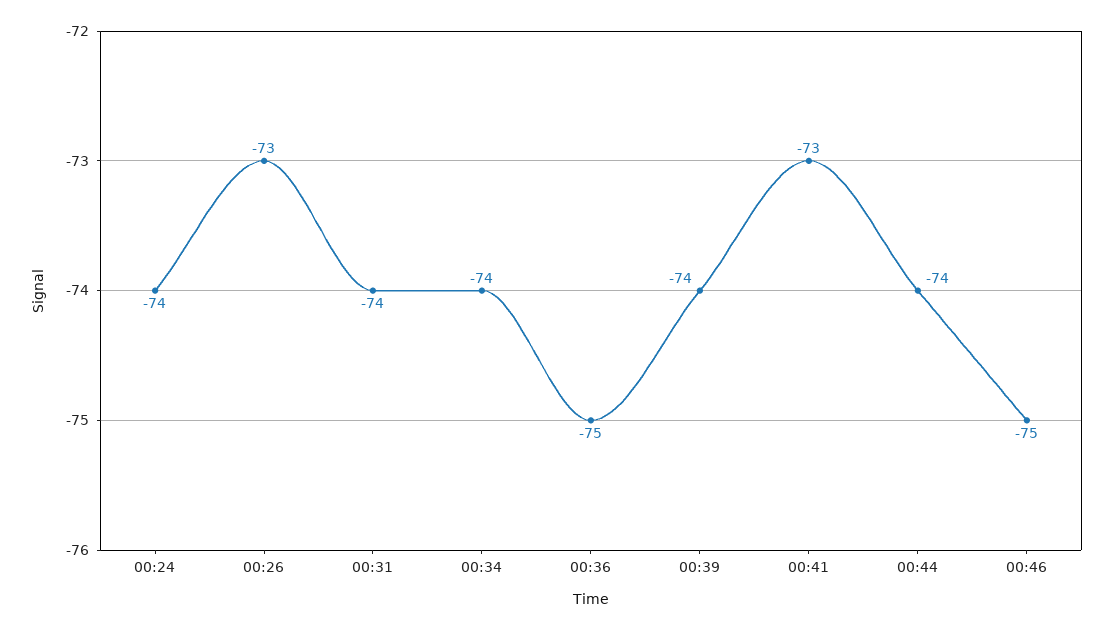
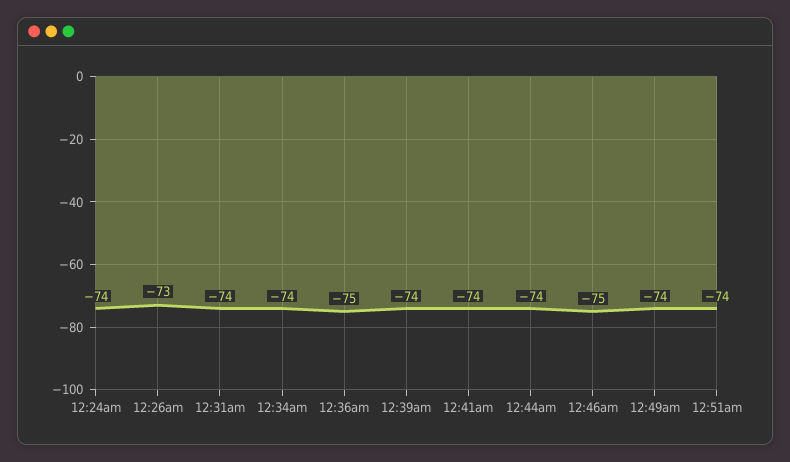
00:41: -73 -> -74
12:49am: none -> -74
12:51am: none -> -74

